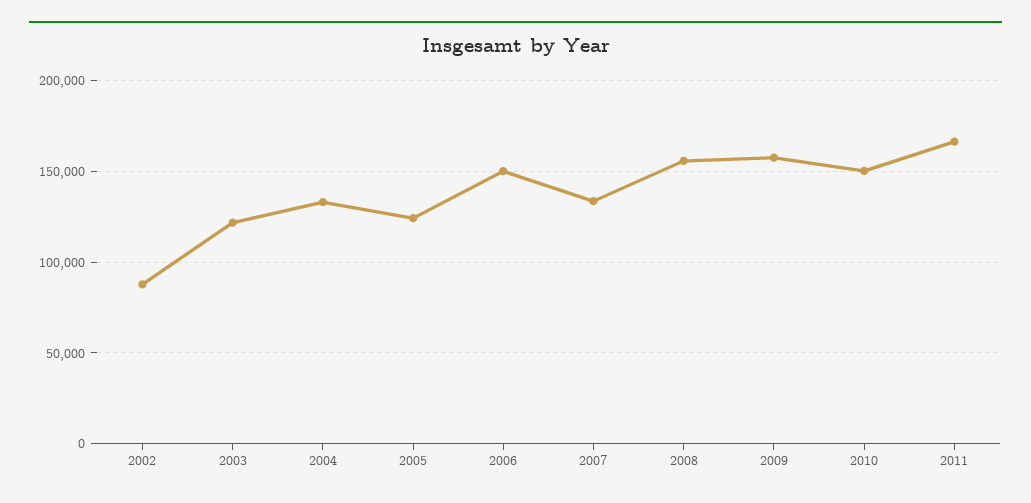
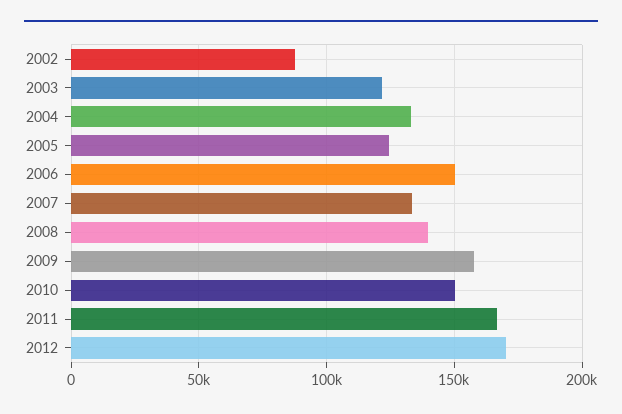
2008: 155000 -> 140000
2012: none -> 170000

